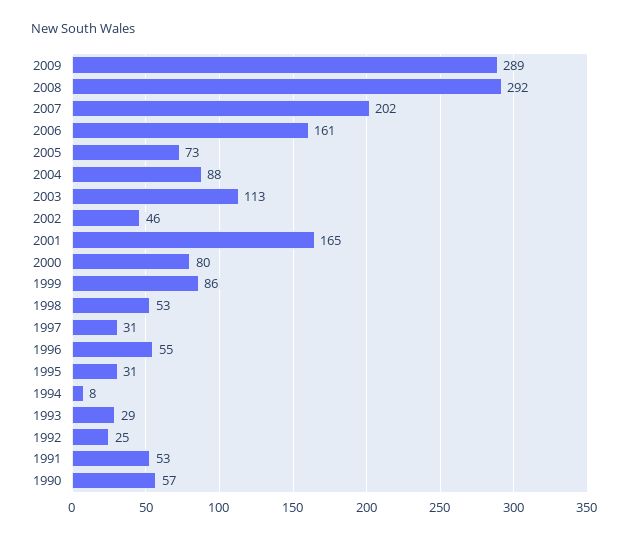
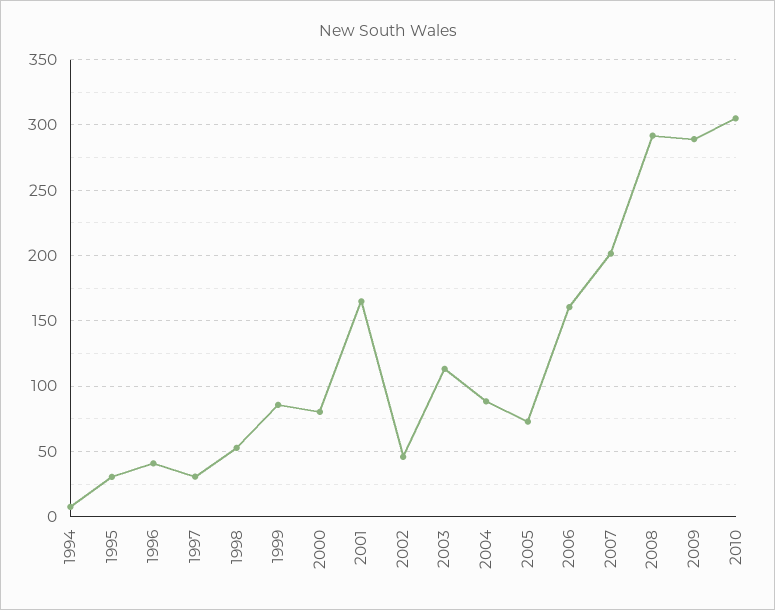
1996: 55 -> 40
1993: 29 -> none
1992: 25 -> none
1991: 53 -> none
1990: 57 -> none
2010: none -> 305

